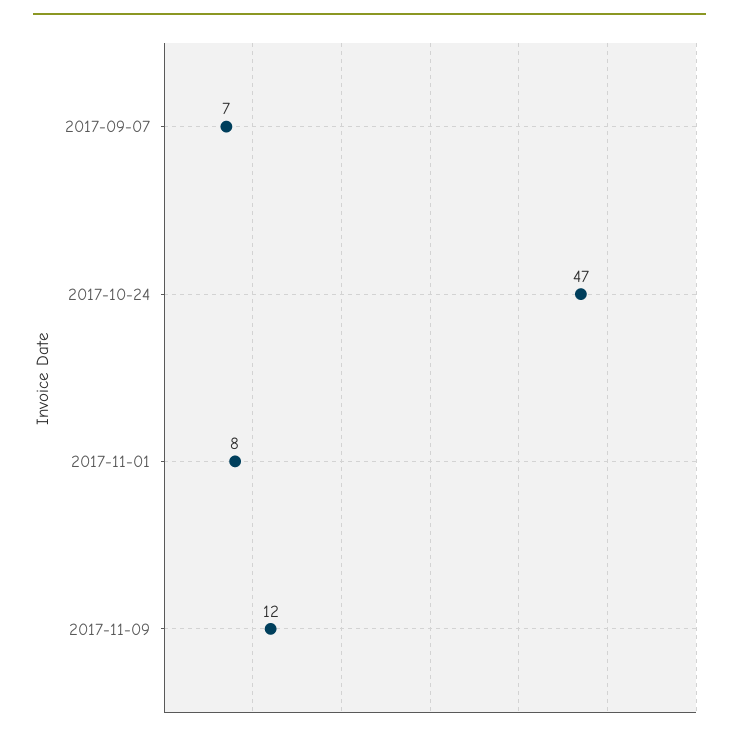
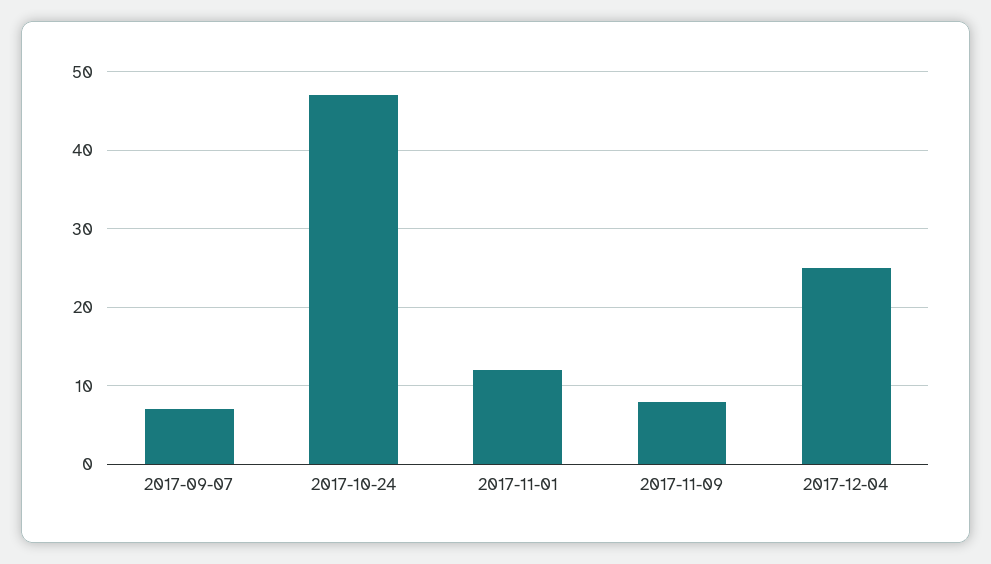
2017-11-01: 8 -> 12
2017-11-09: 12 -> 8
2017-12-04: none -> 25

